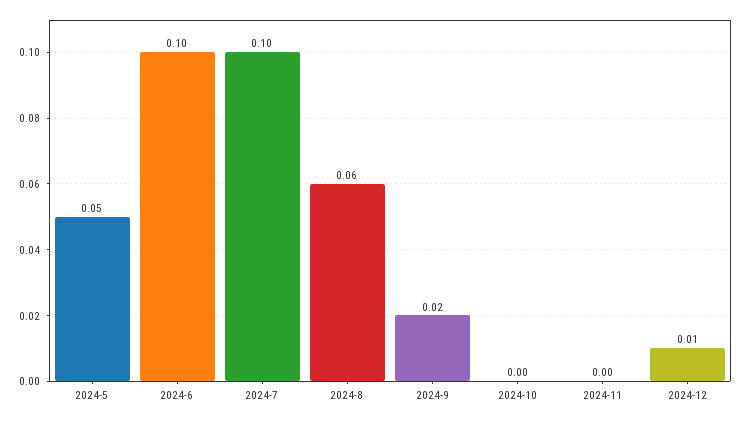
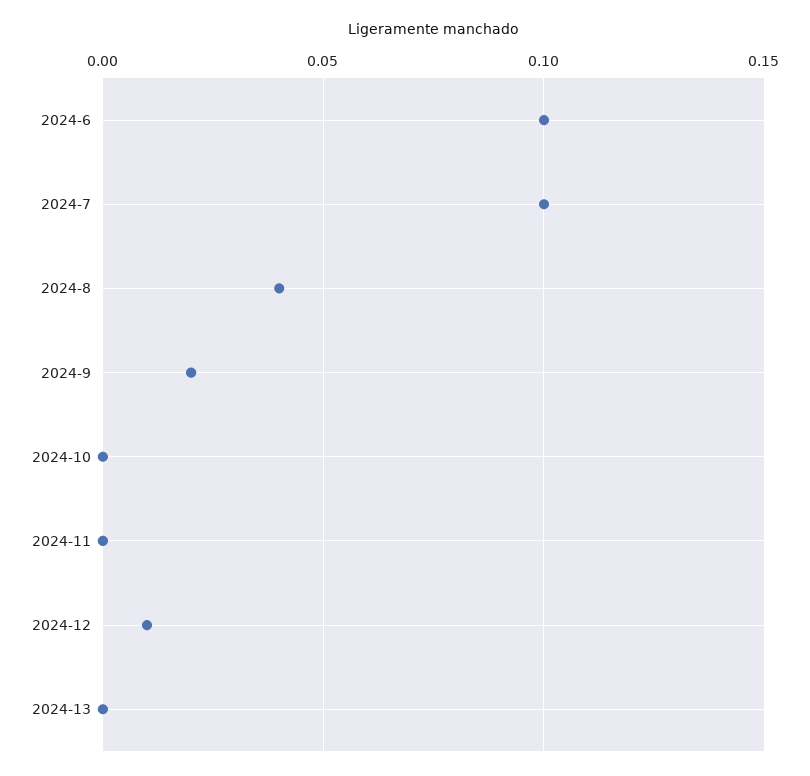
2024-5: 0.05 -> none
2024-8: 0.06 -> 0.04
2024-13: none -> 0

